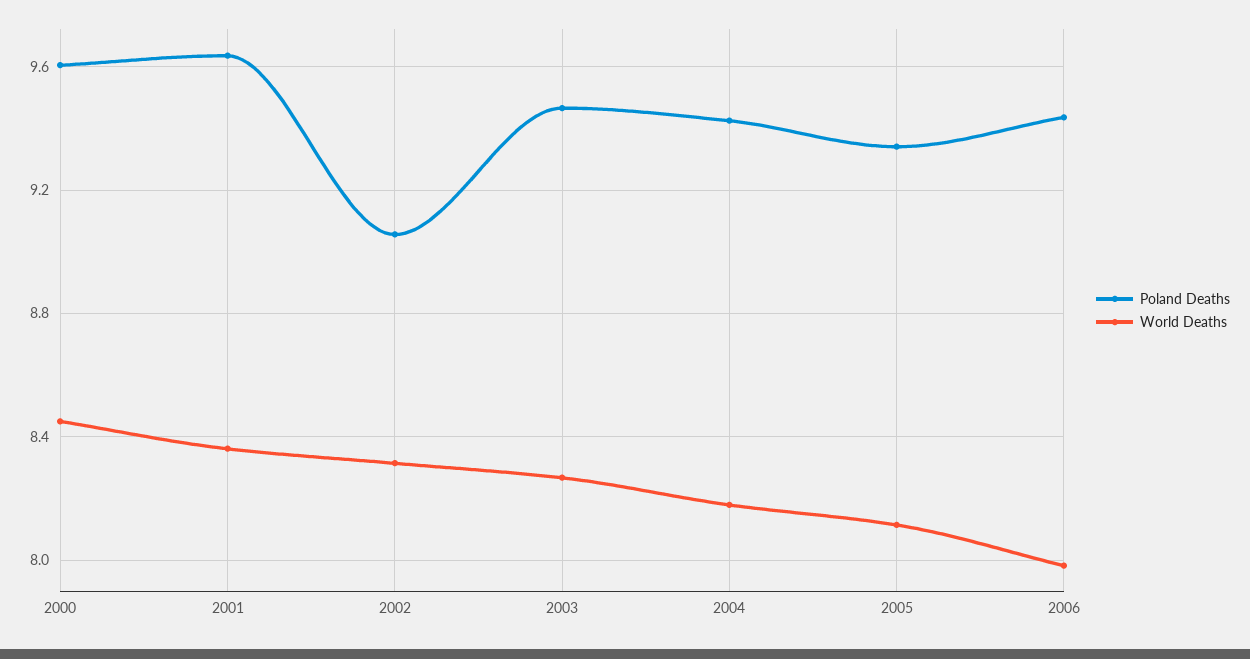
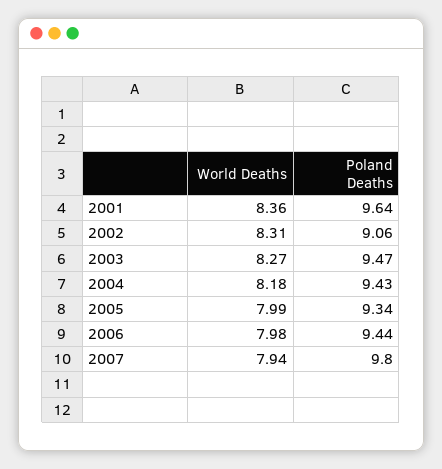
Poland Deaths, 2000: 9.6 -> none
World Deaths, 2000: 8.45 -> none
World Deaths, 2005: 8.1 -> 7.99
World Deaths, 2007: none -> 7.94
Poland Deaths, 2007: none -> 9.8

